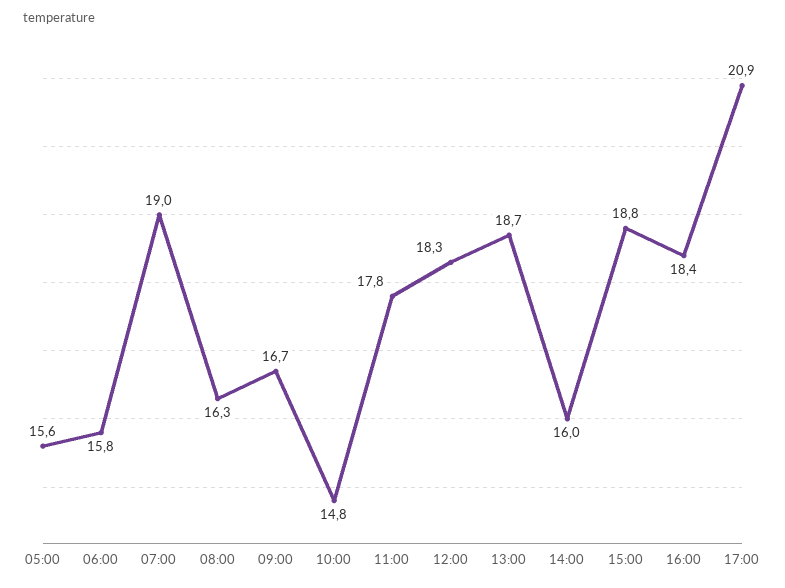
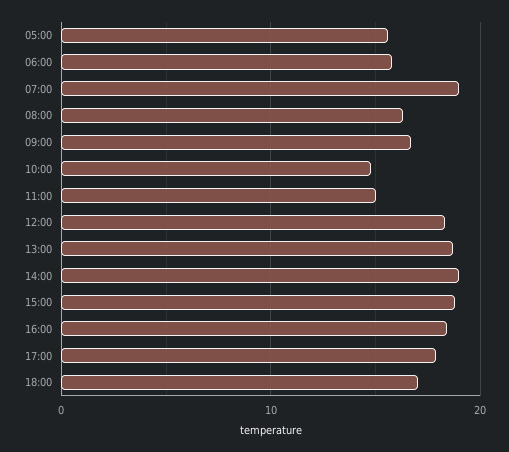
11:00: 17.8 -> 15
14:00: 16 -> 19
17:00: 20.9 -> 18
18:00: none -> 17

